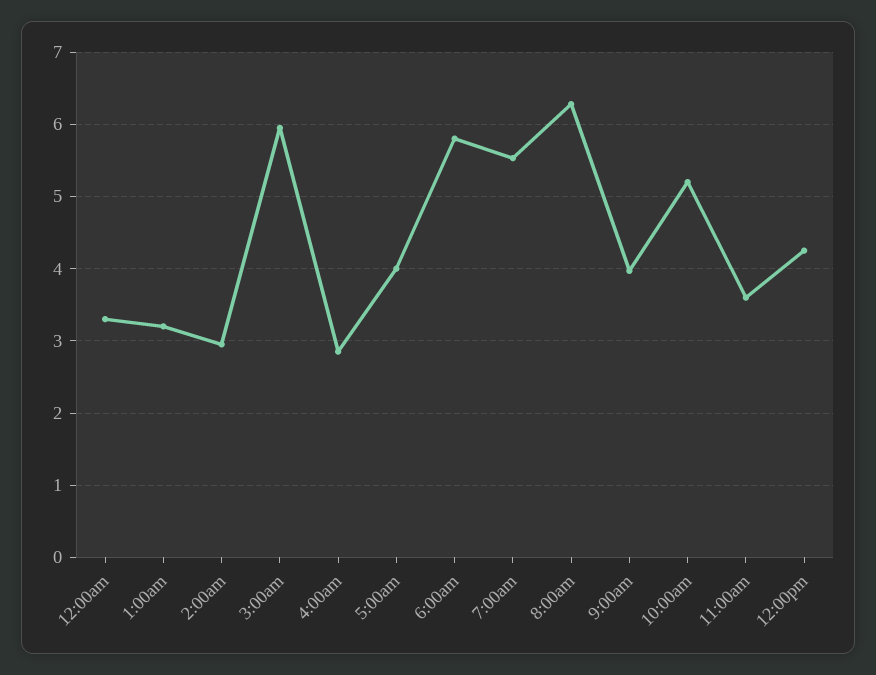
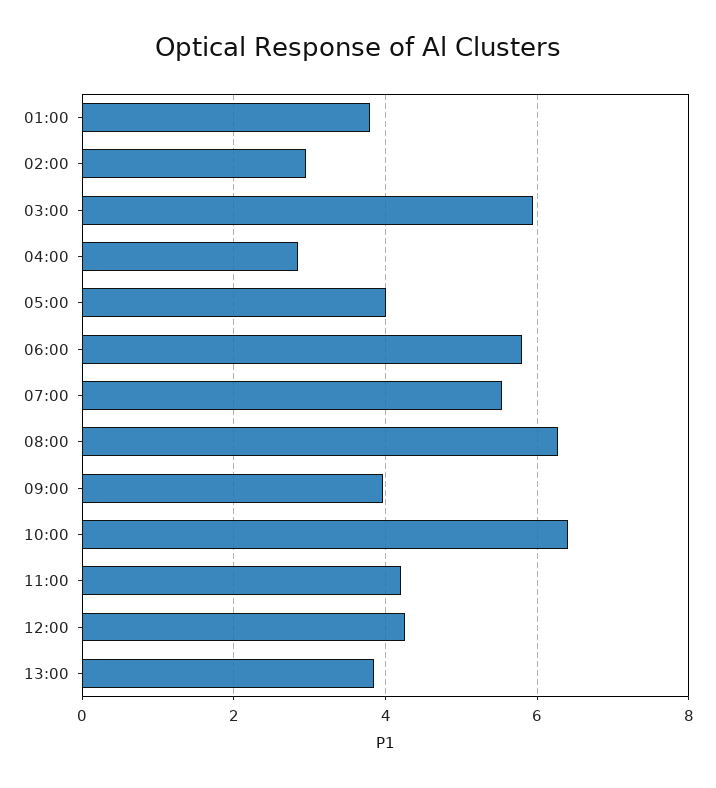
12:00am: 3.3 -> none
1:00am: 3.2 -> 3.8
10:00am: 5.2 -> 6.4
11:00am: 3.6 -> 4.2
13:00: none -> 3.8

